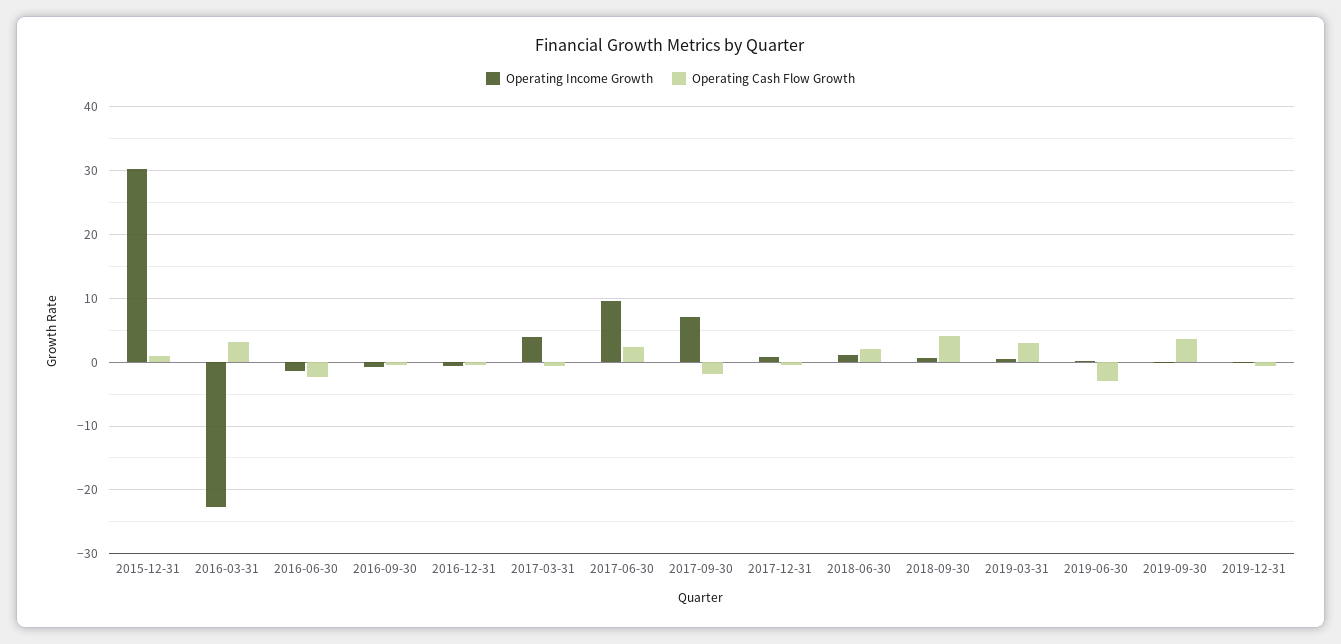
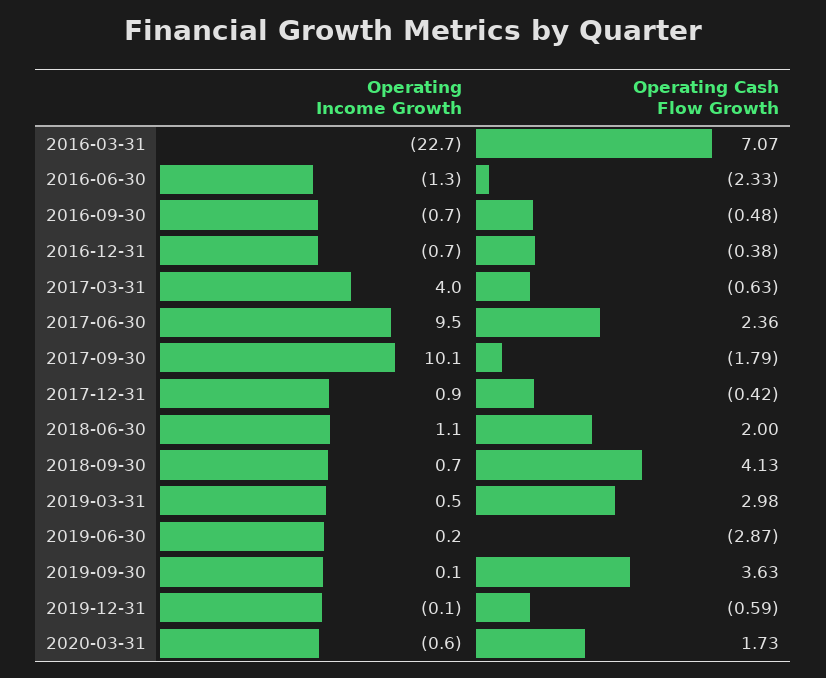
Operating Income Growth, 2015-12-31: 30 -> none
Operating Cash Flow Growth, 2015-12-31: 1 -> none
Operating Cash Flow Growth, 2016-03-31: 3 -> 7.07
Operating Income Growth, 2017-09-30: 7 -> 10.1
Operating Income Growth, 2020-03-31: none -> -0.6
Operating Cash Flow Growth, 2020-03-31: none -> 1.73

